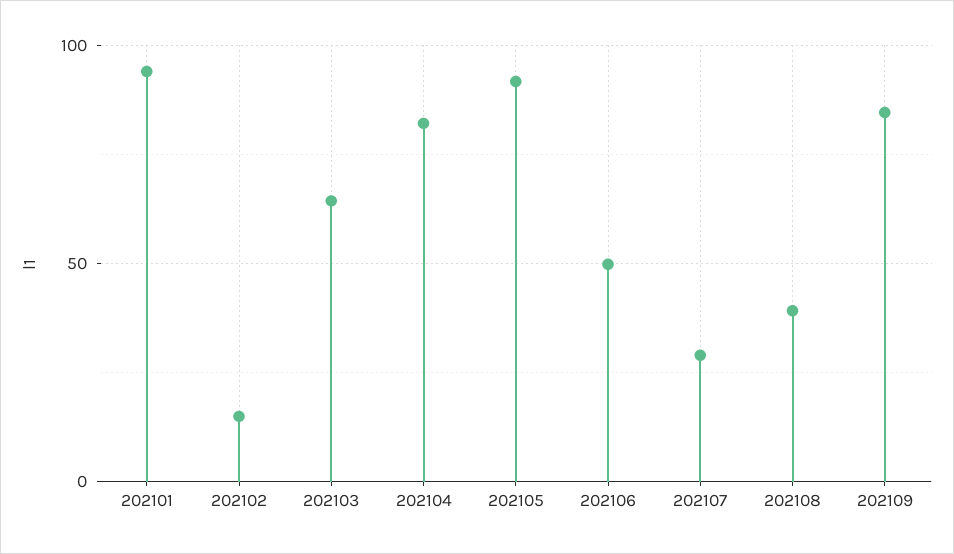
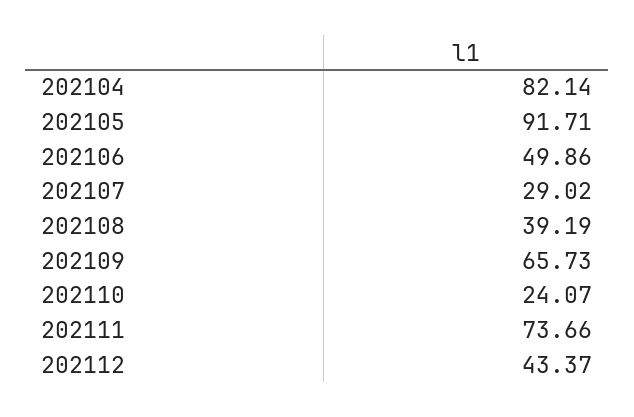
202101: 95 -> none
202102: 15 -> none
202103: 65 -> none
202109: 85 -> 65.73
202110: none -> 24.07
202111: none -> 73.66
202112: none -> 43.37

